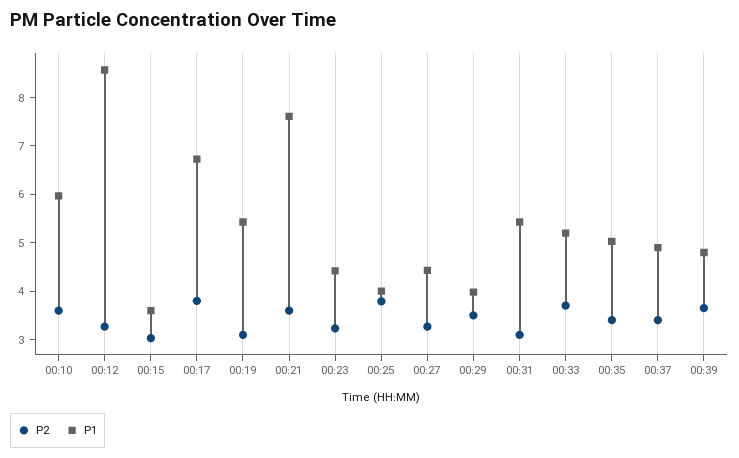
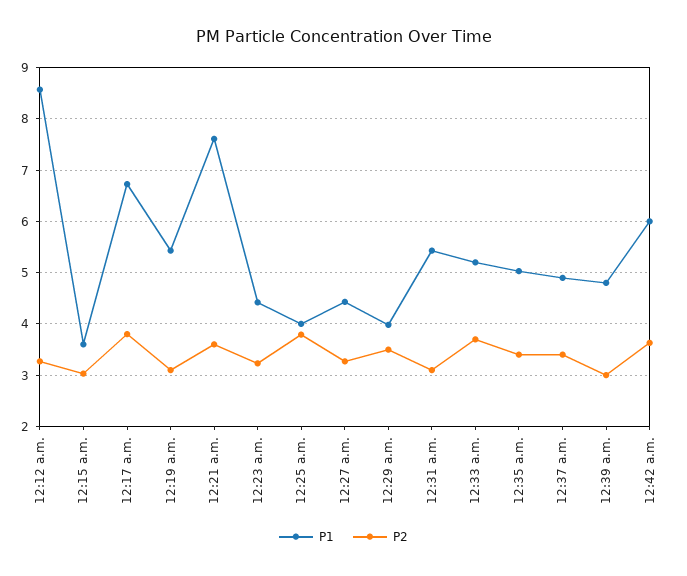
P2, 00:10: 3.6 -> none
P1, 00:10: 6 -> none
P2, 00:39: 3.6 -> 3
P1, 12:42 a.m.: none -> 6
P2, 12:42 a.m.: none -> 3.6

